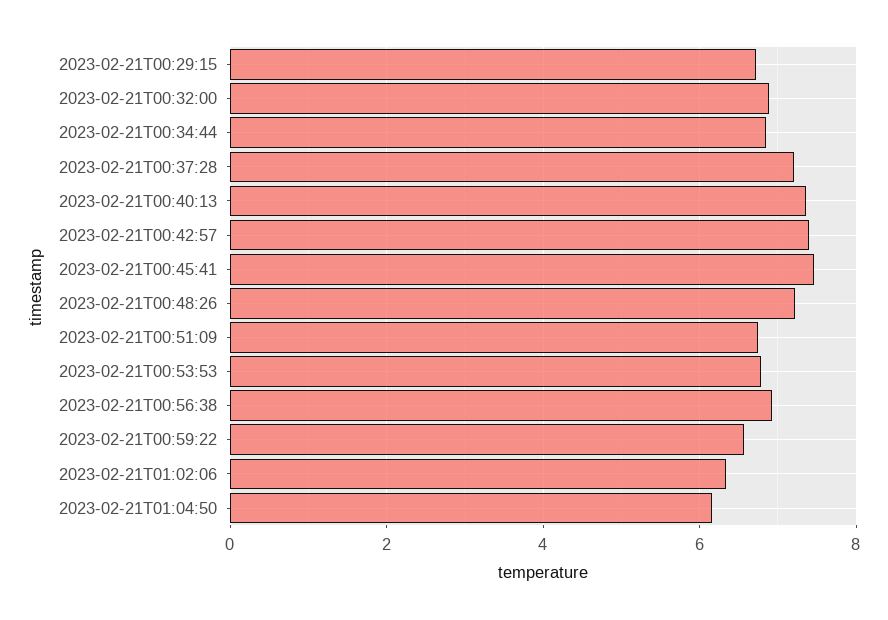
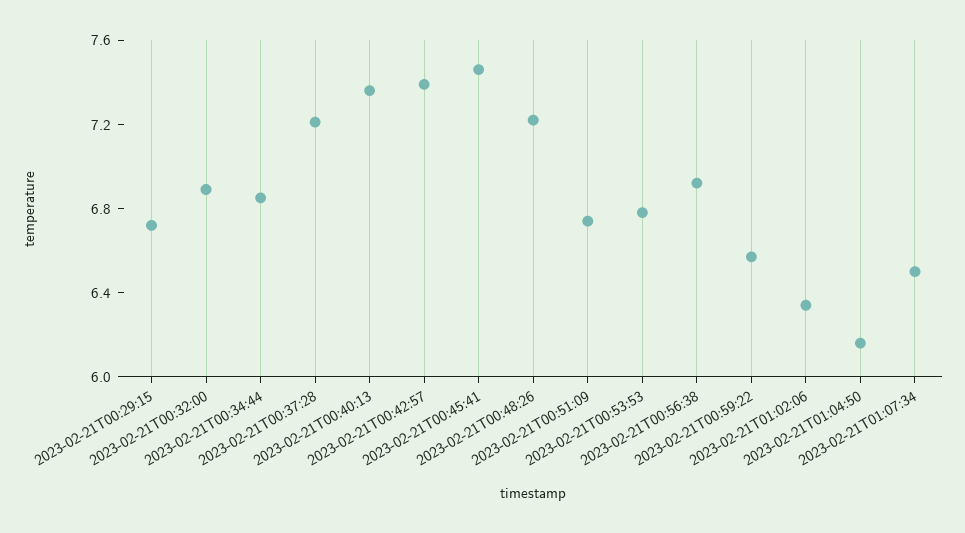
2023-02-21T01:07:34: none -> 6.5

